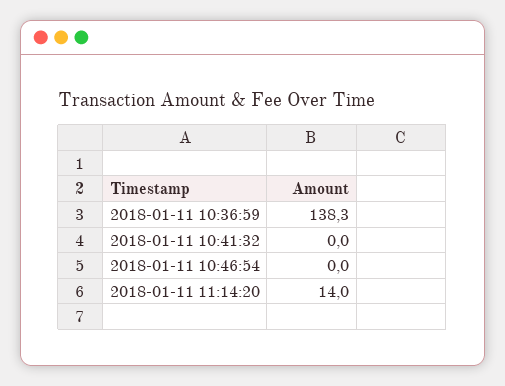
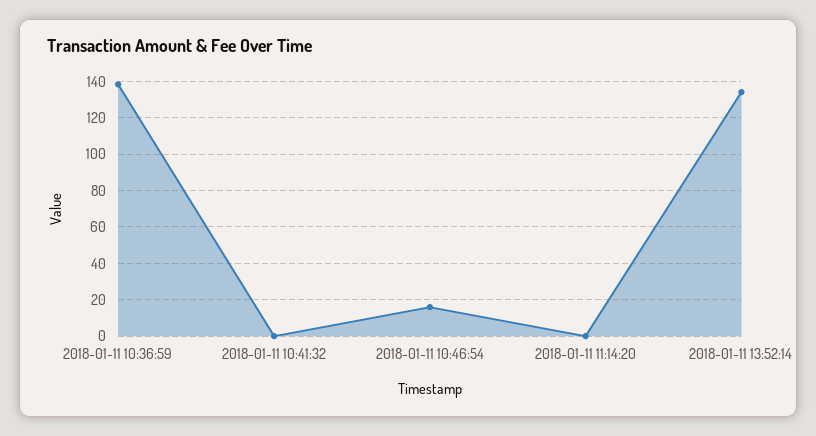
2018-01-11 10:46:54: 0 -> 15
2018-01-11 11:14:20: 14 -> 0
2018-01-11 13:52:14: none -> 135

